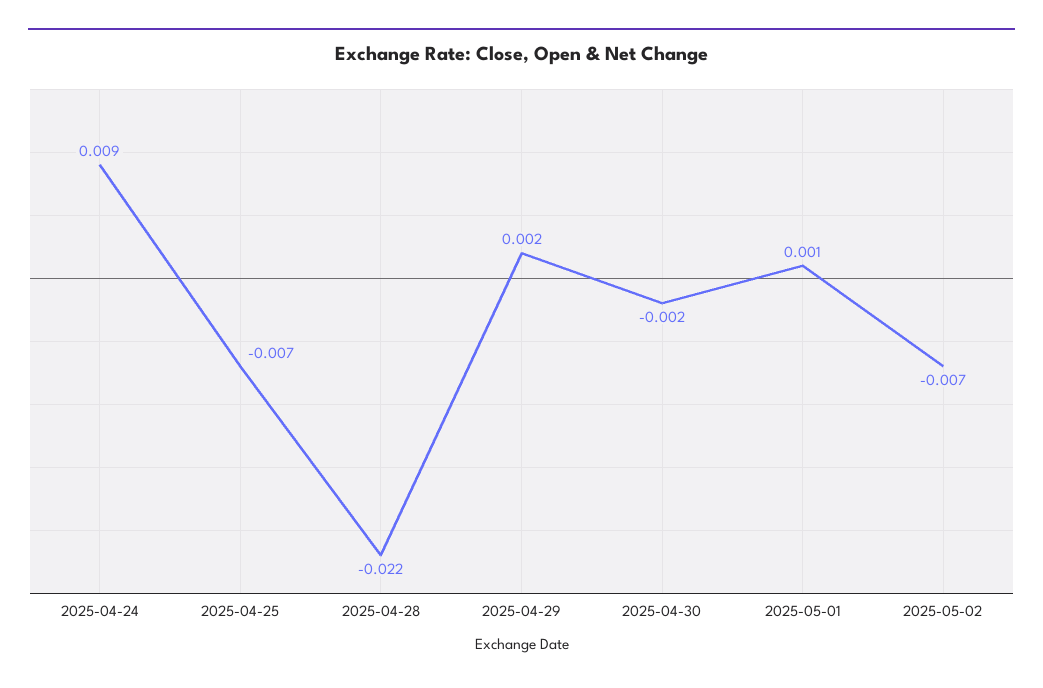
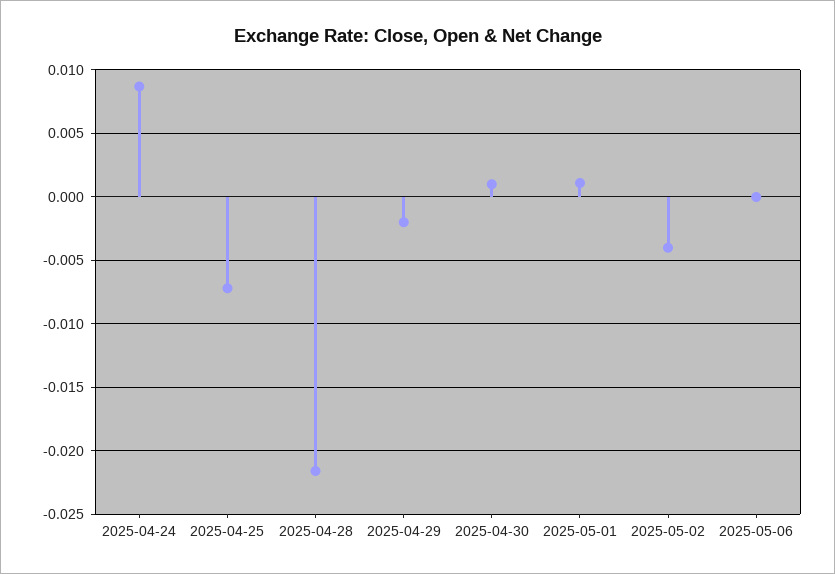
2025-04-29: 0.002 -> -0.002
2025-04-30: -0.002 -> 0.001
2025-05-02: -0.007 -> -0.004
2025-05-06: none -> 0

